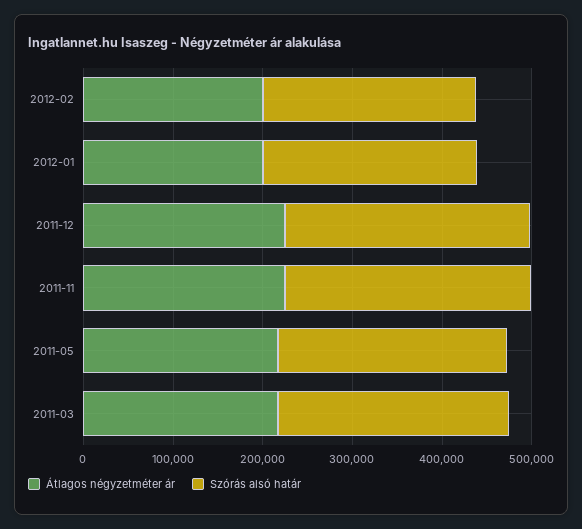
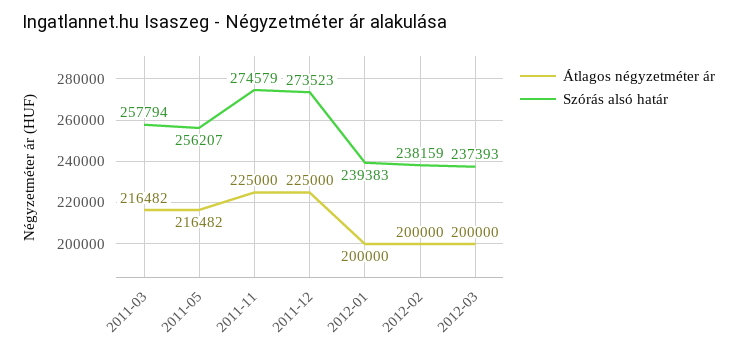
Átlagos négyzetméter ár, 2012-03: none -> 200000
Szórás alsó határ, 2012-03: none -> 237393

